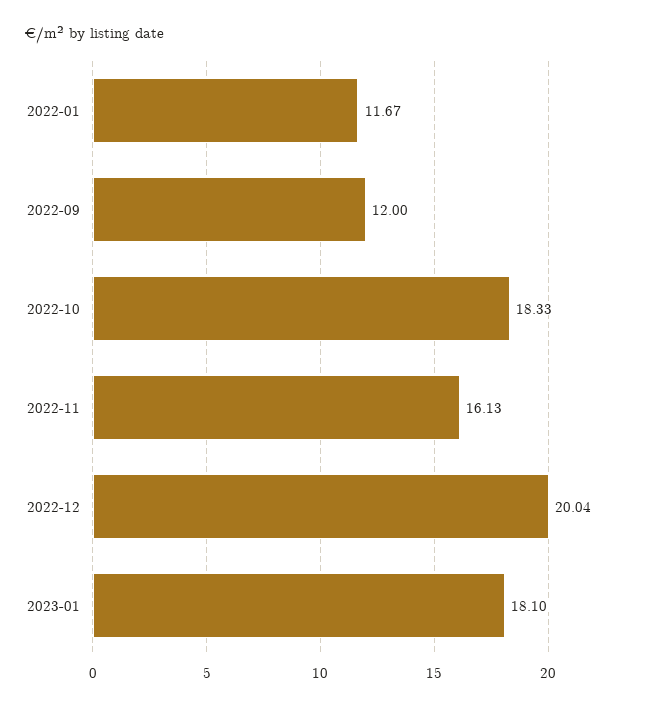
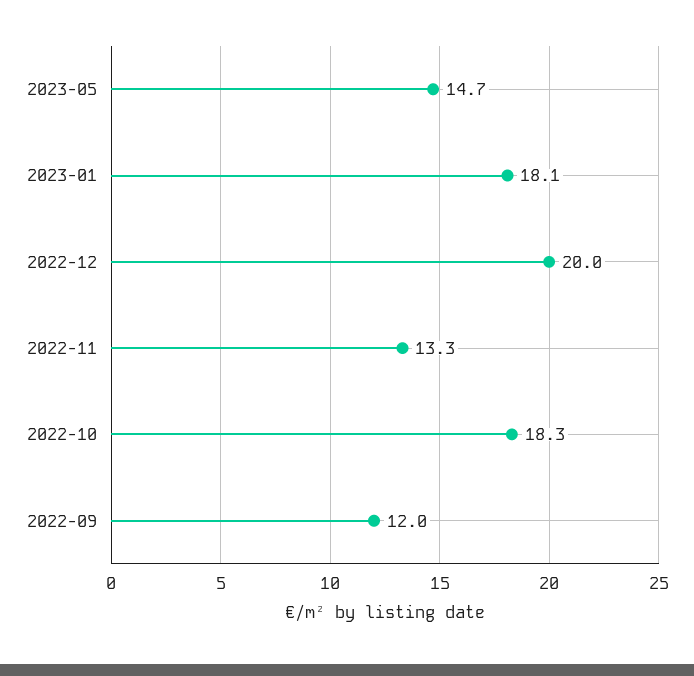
2022-01: 11.67 -> none
2022-11: 16.13 -> 13.3
2023-05: none -> 14.7

